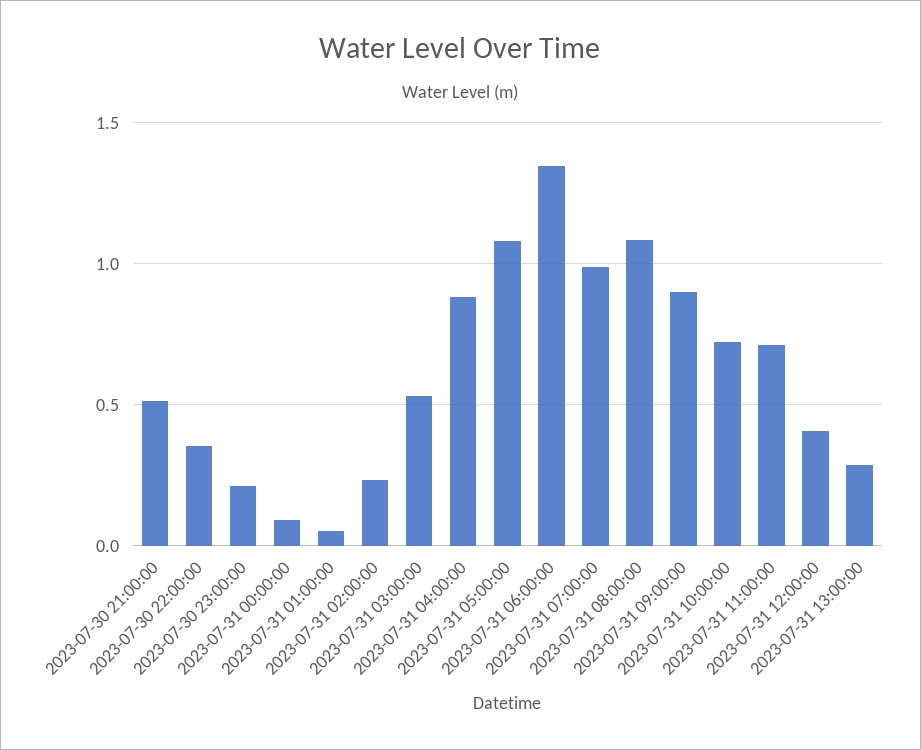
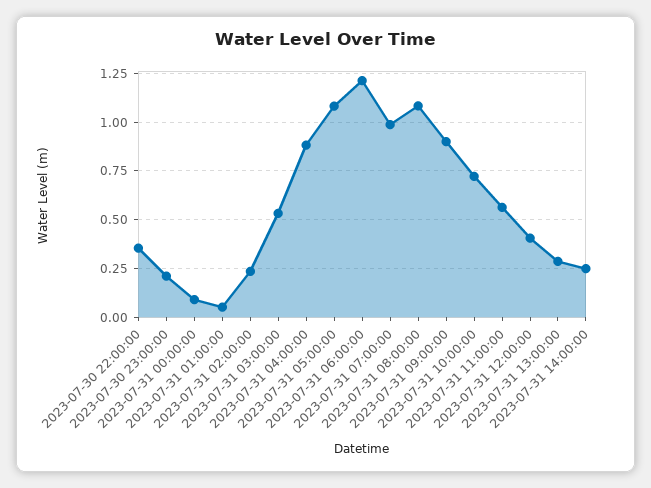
2023-07-30 21:00:00: 0.5 -> none
2023-07-31 06:00:00: 1.35 -> 1.2
2023-07-31 11:00:00: 0.7 -> 0.55
2023-07-31 14:00:00: none -> 0.25

